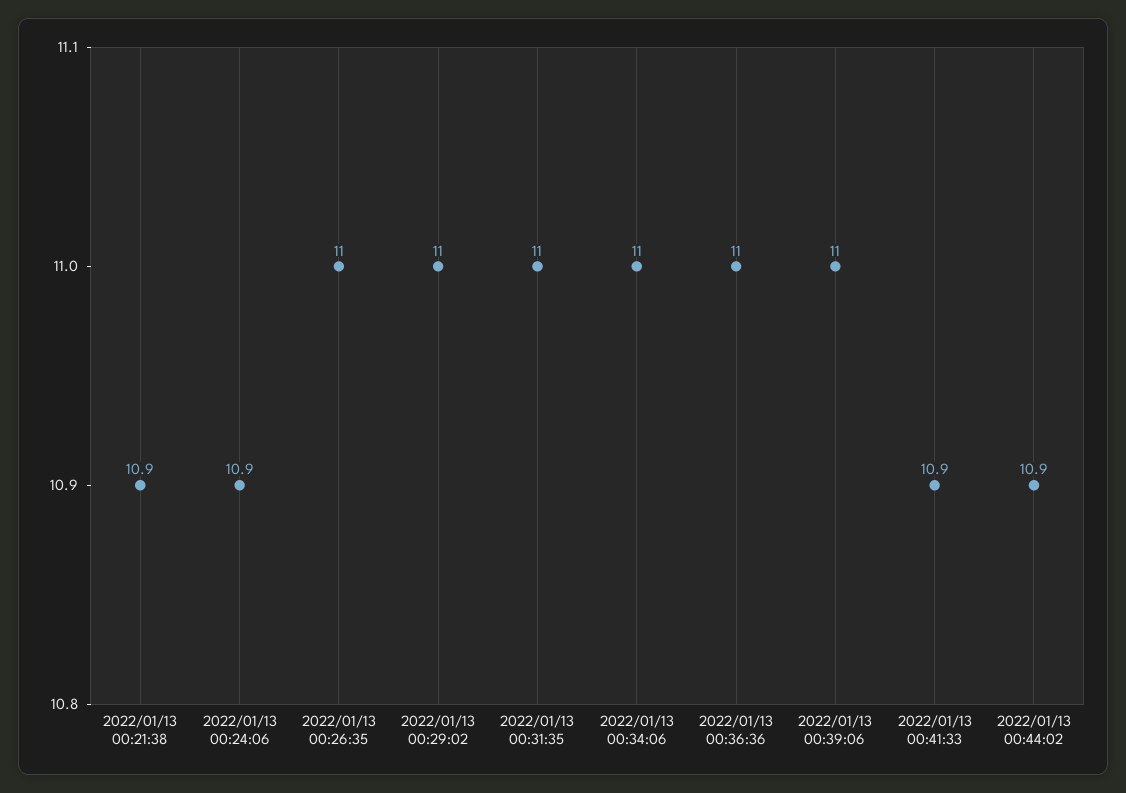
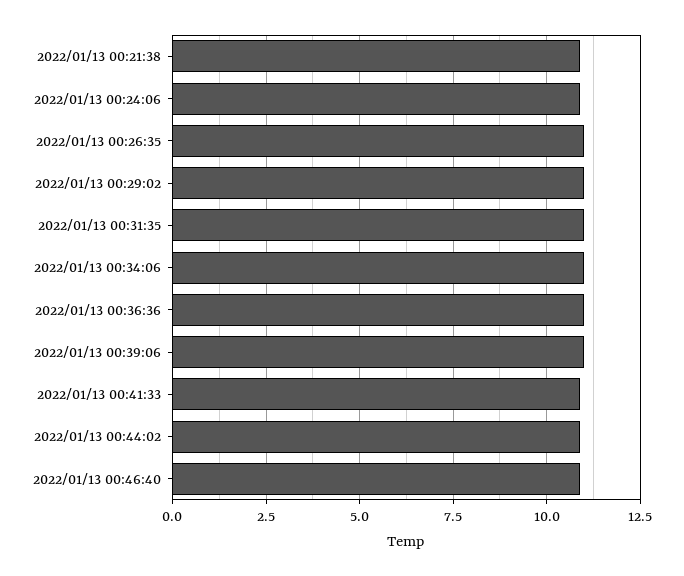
2022/01/13 00:46:40: none -> 11

